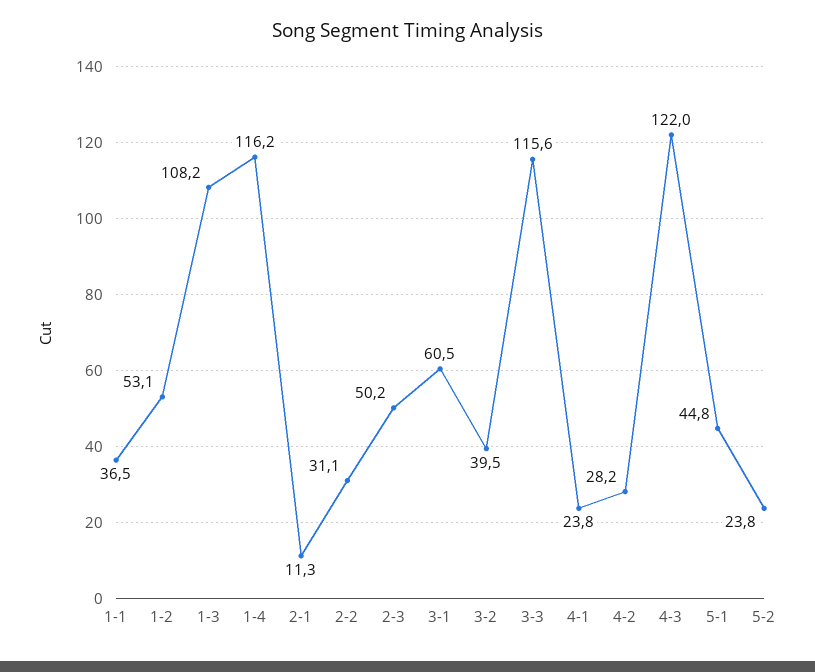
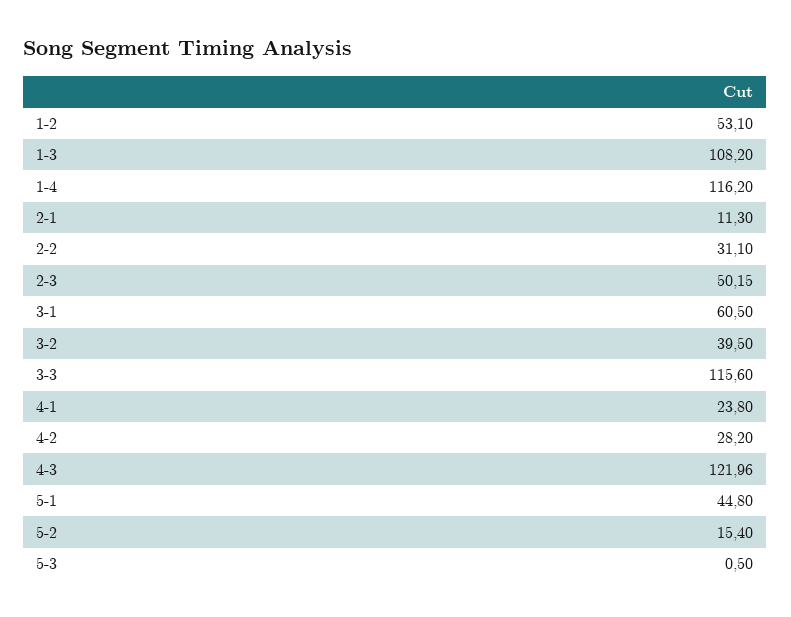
1-1: 36.5 -> none
5-2: 23.8 -> 15.4
5-3: none -> 0.5

